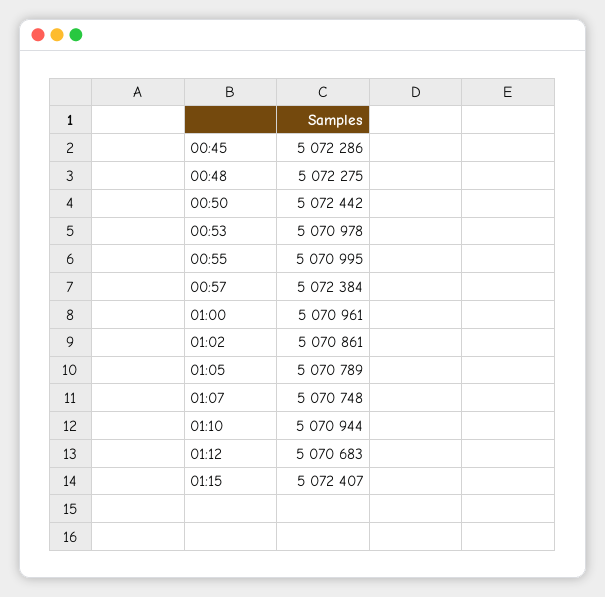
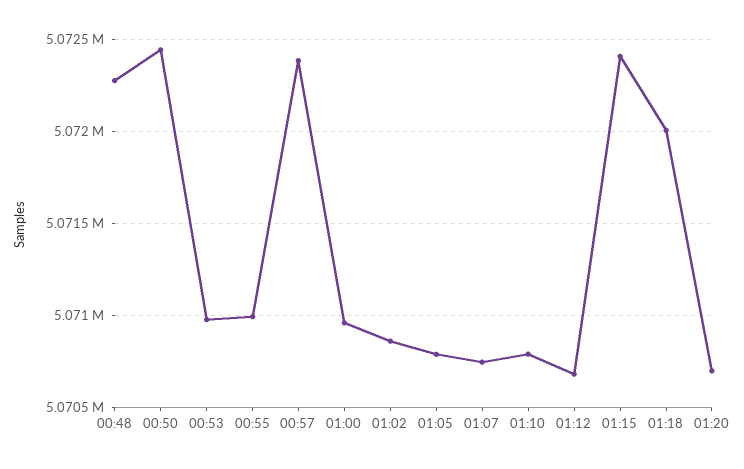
00:45: 5072286 -> none
01:10: 5070944 -> 5070800
01:18: none -> 5072000
01:20: none -> 5070700

